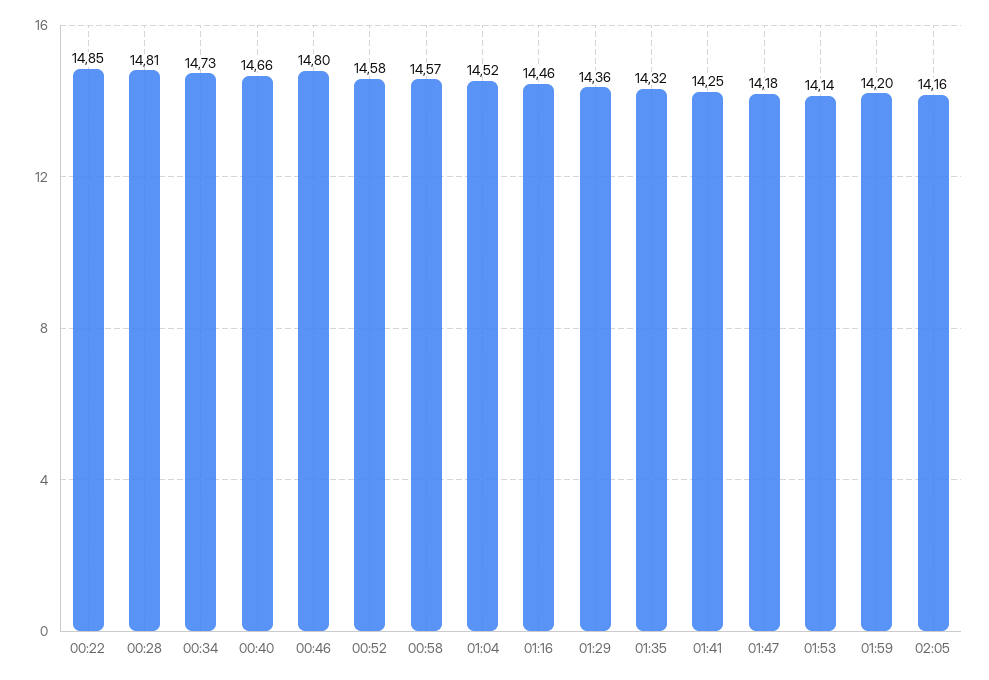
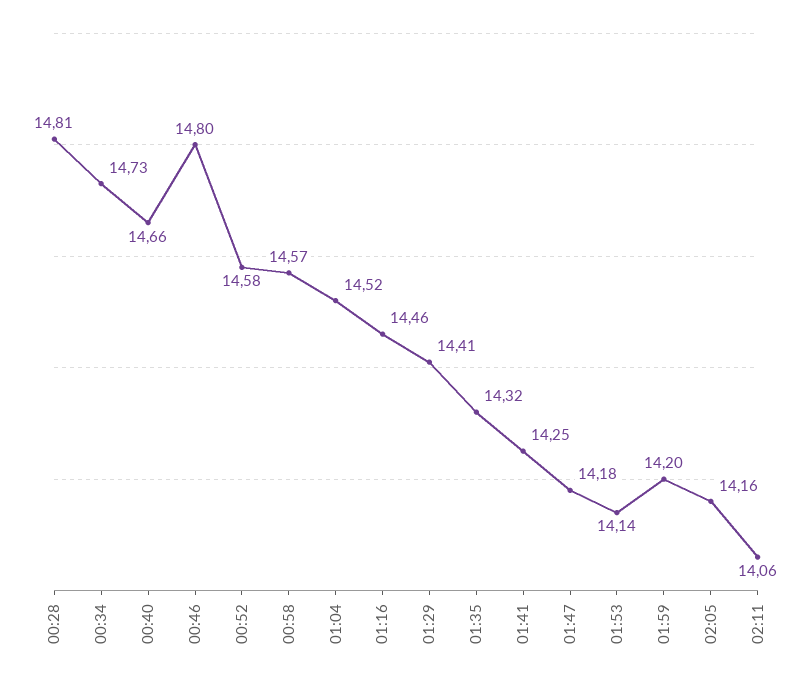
00:22: 14.85 -> none
01:29: 14.36 -> 14.41
02:11: none -> 14.06

